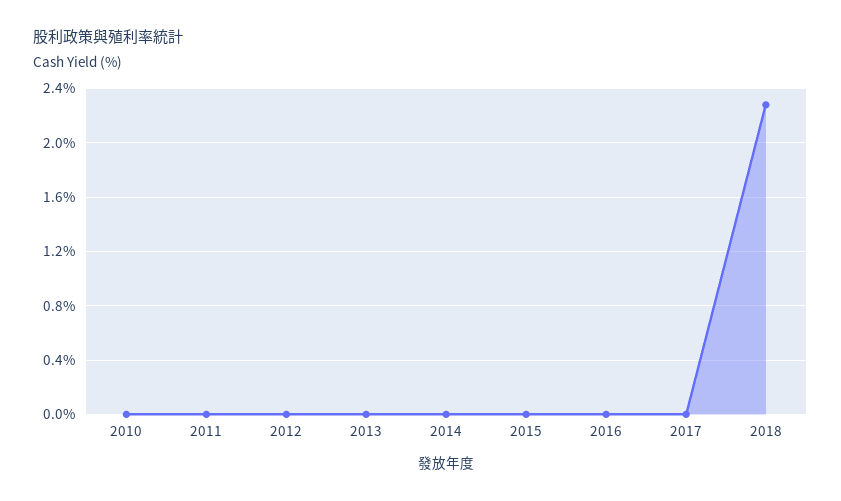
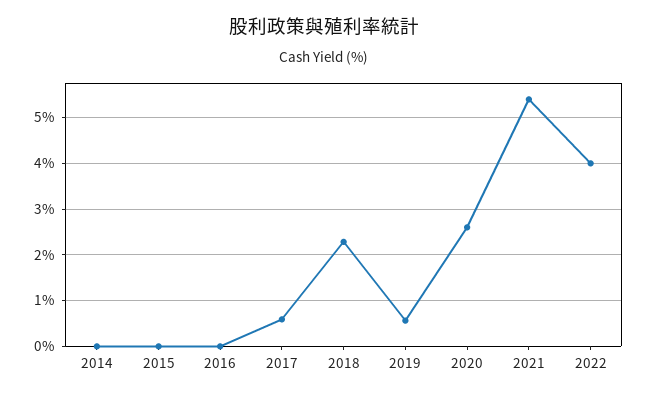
2010: 0 -> none
2011: 0 -> none
2012: 0 -> none
2013: 0 -> none
2017: 0 -> 0.6
2019: none -> 0.6
2020: none -> 2.6
2021: none -> 5.4
2022: none -> 4

